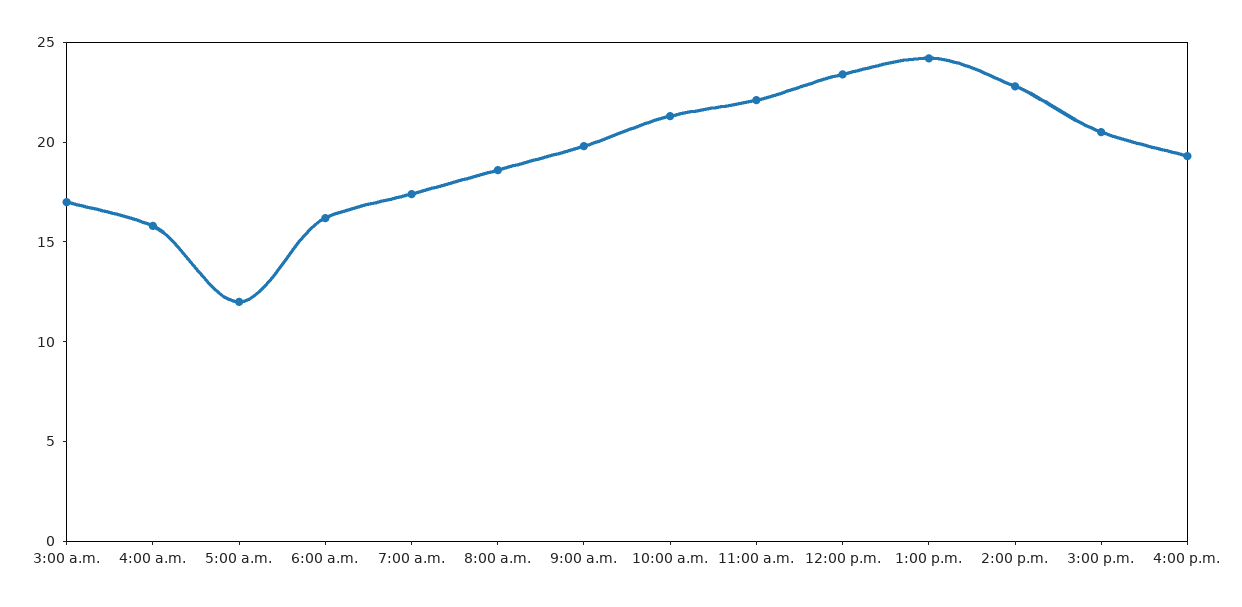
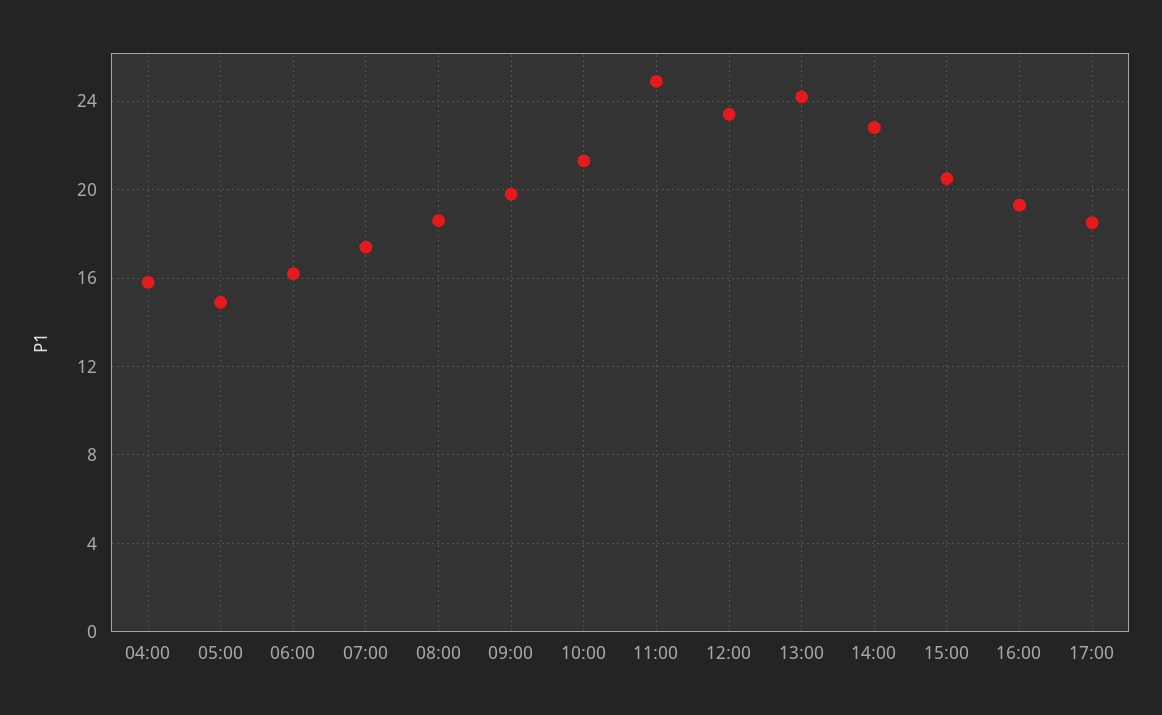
3:00 a.m.: 17 -> none
5:00 a.m.: 12 -> 15
11:00 a.m.: 22 -> 25
17:00: none -> 18.5

